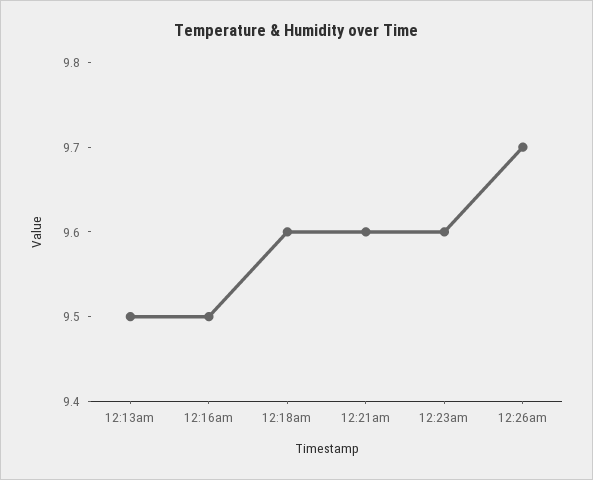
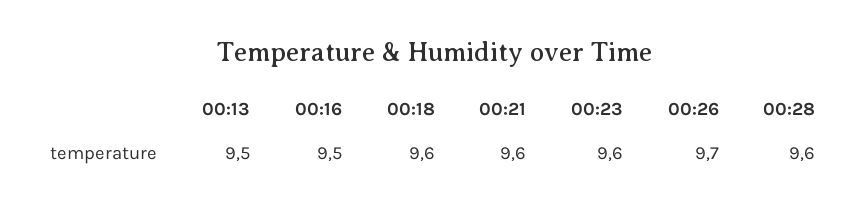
00:28: none -> 9.6

